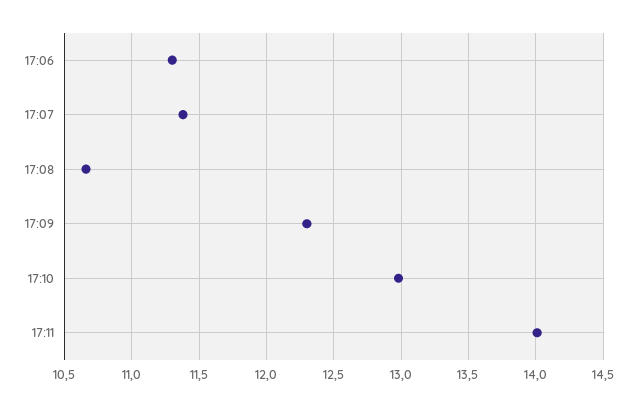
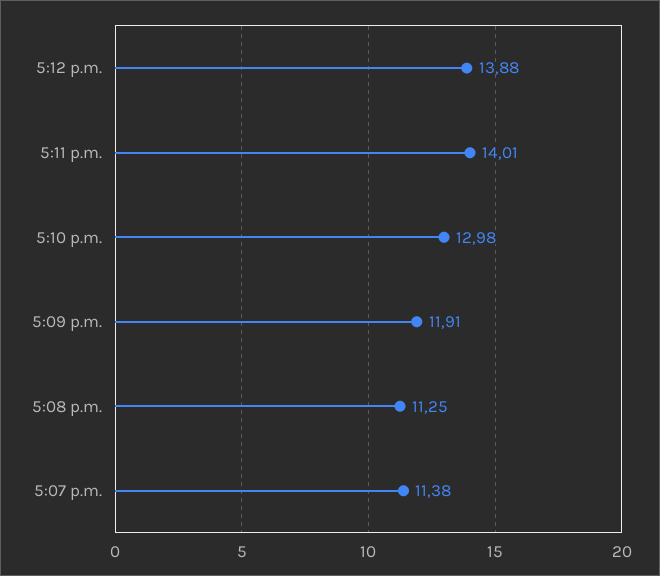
17:06: 11.3 -> none
17:08: 10.65 -> 11.25
17:09: 12.3 -> 11.91
5:12 p.m.: none -> 13.88

